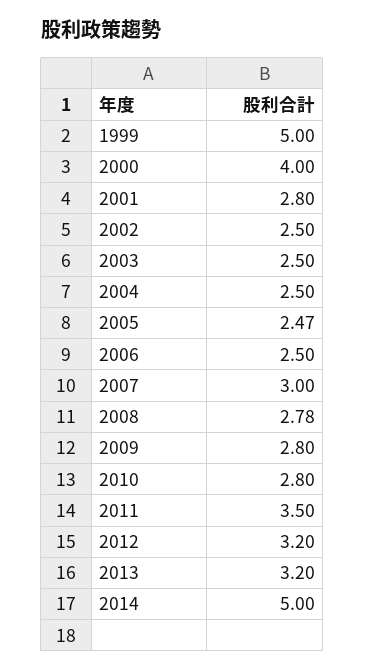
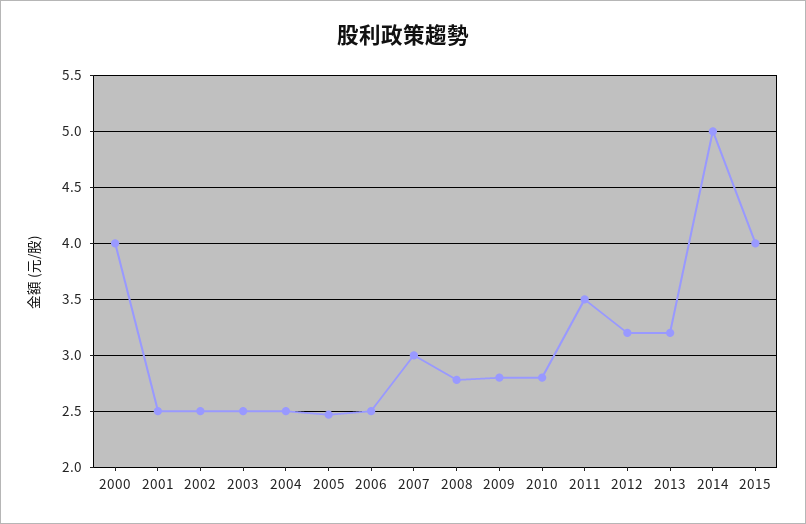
1999: 5 -> none
2001: 2.8 -> 2.5
2015: none -> 4

